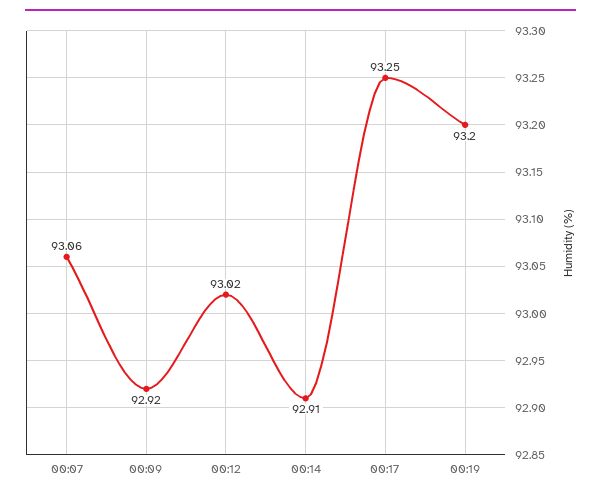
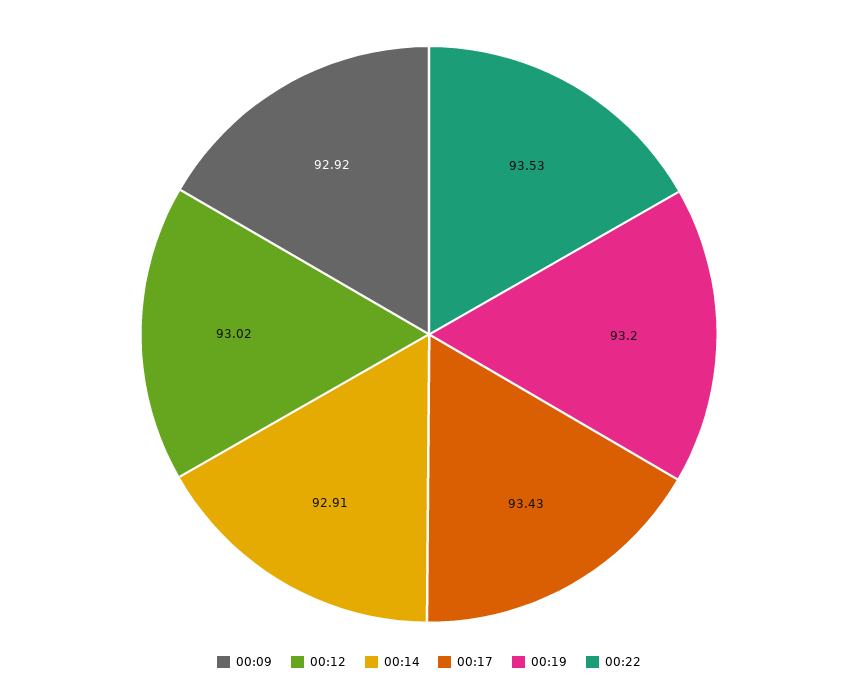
00:07: 93.06 -> none
00:17: 93.25 -> 93.43
00:22: none -> 93.53

